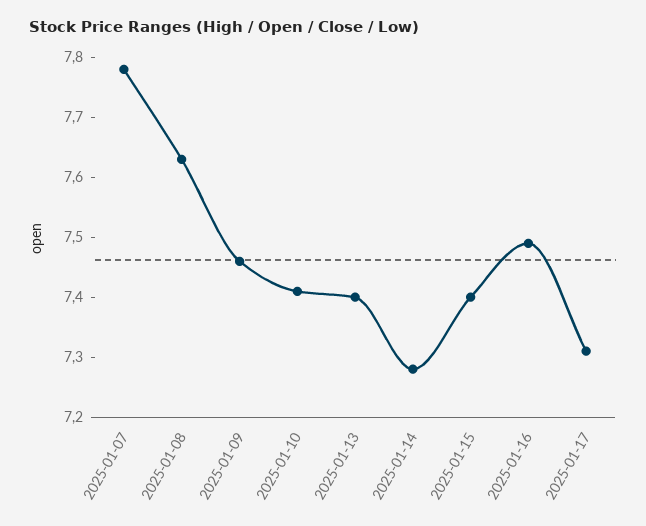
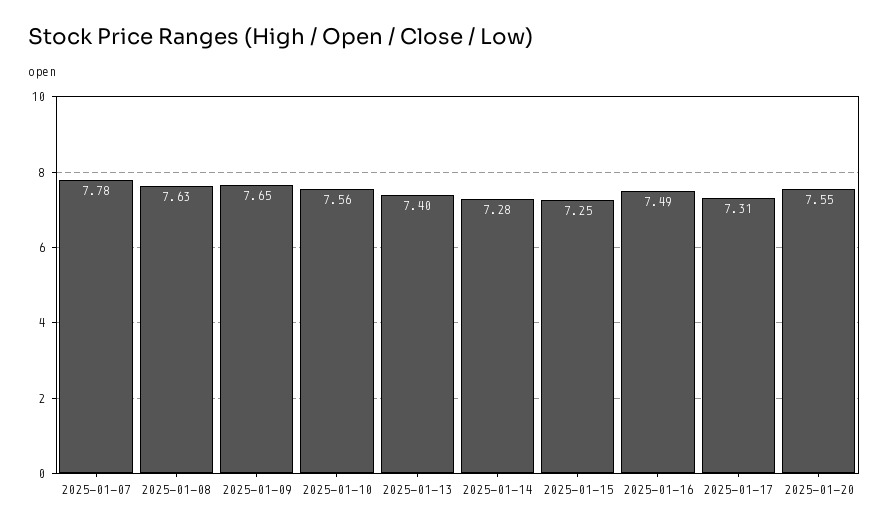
2025-01-09: 7.45 -> 7.65
2025-01-10: 7.4 -> 7.56
2025-01-15: 7.4 -> 7.25
2025-01-20: none -> 7.55

